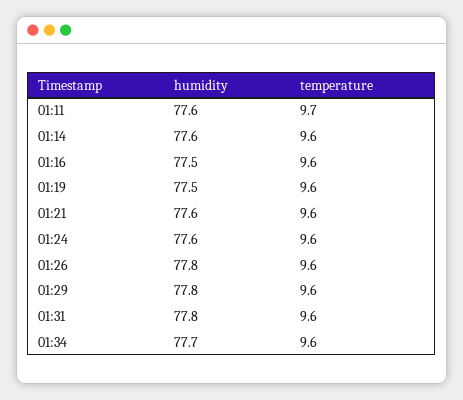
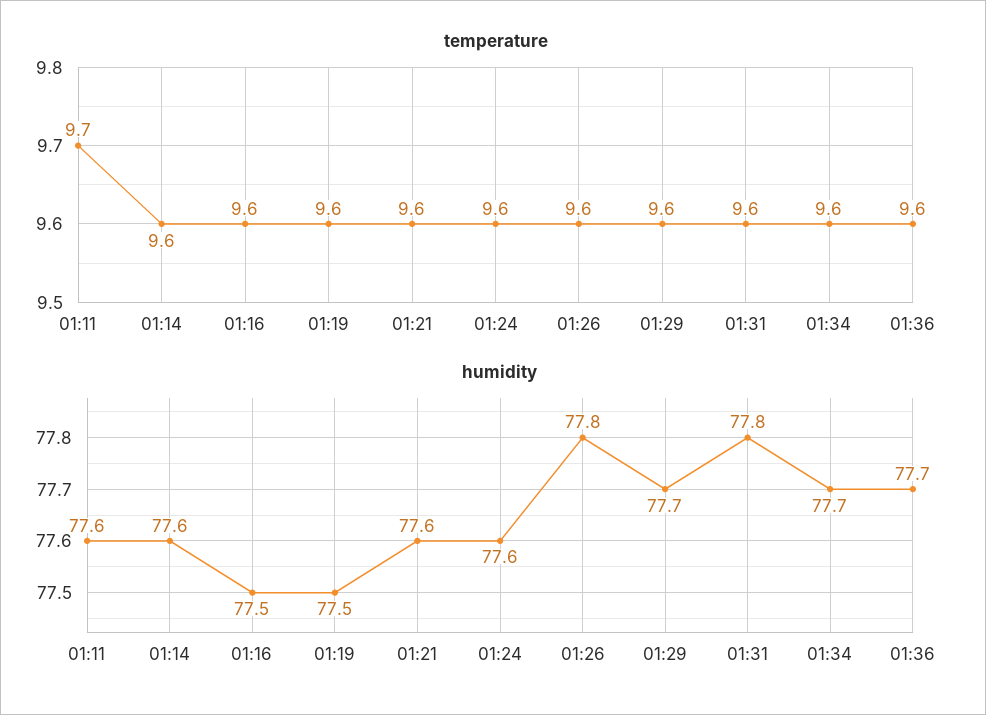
humidity, 01:29: 77.8 -> 77.7
temperature, 01:36: none -> 9.6
humidity, 01:36: none -> 77.7

